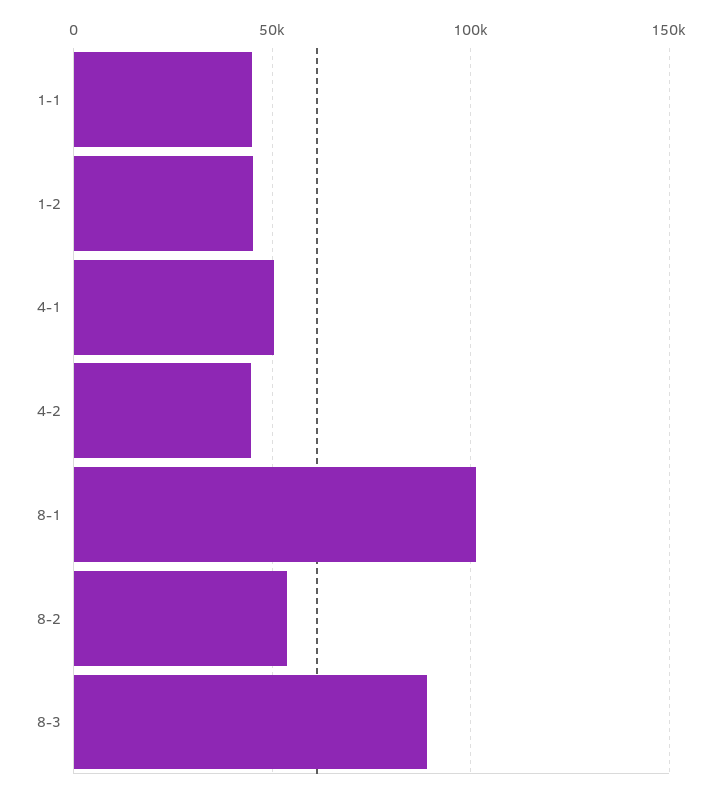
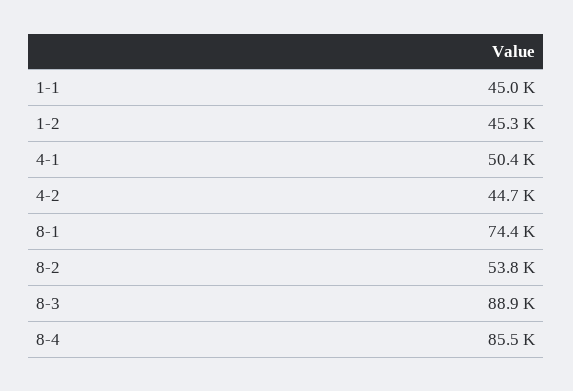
8-1: 100000 -> 74400
8-4: none -> 85500

